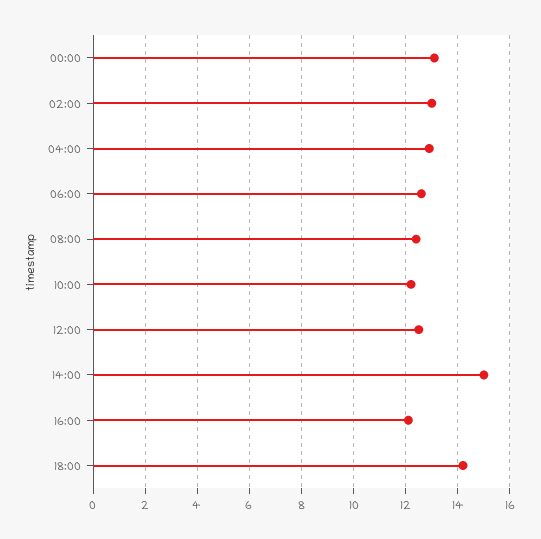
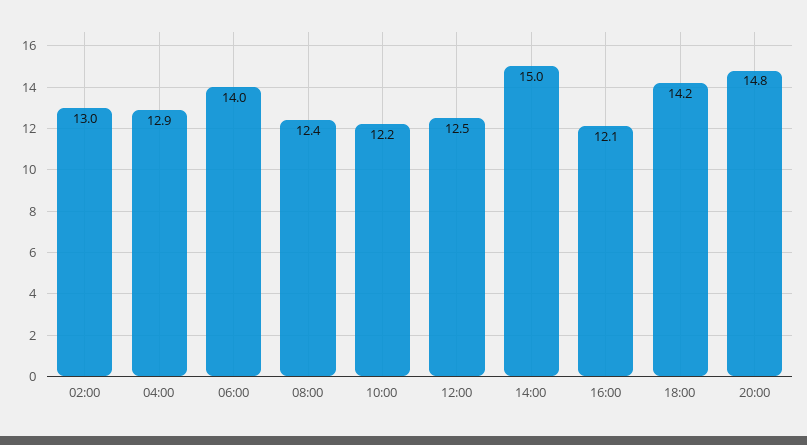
00:00: 13 -> none
06:00: 12.5 -> 14
20:00: none -> 14.8

